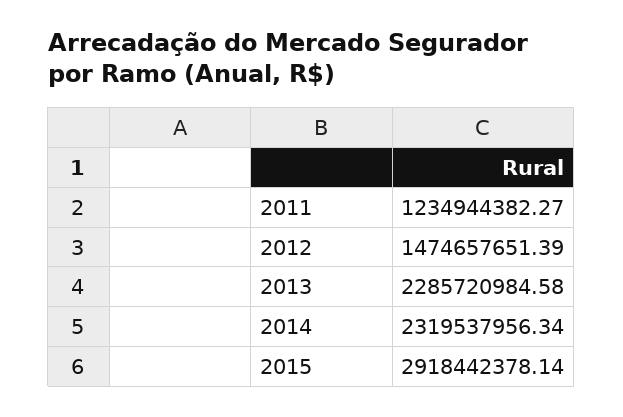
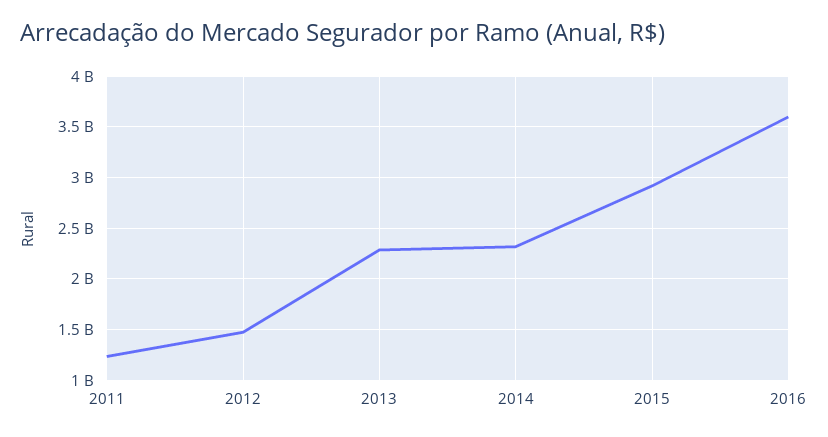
2016: none -> 3600000000

